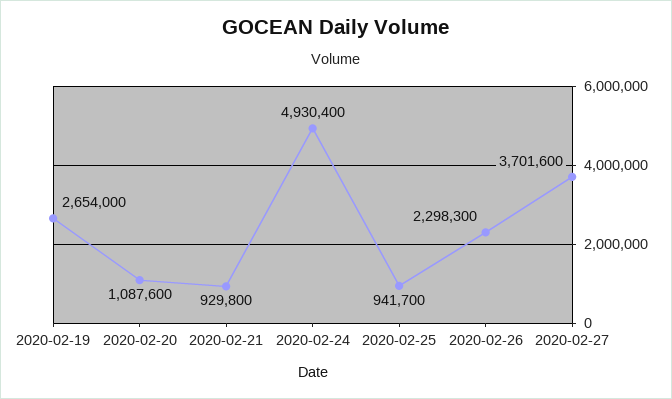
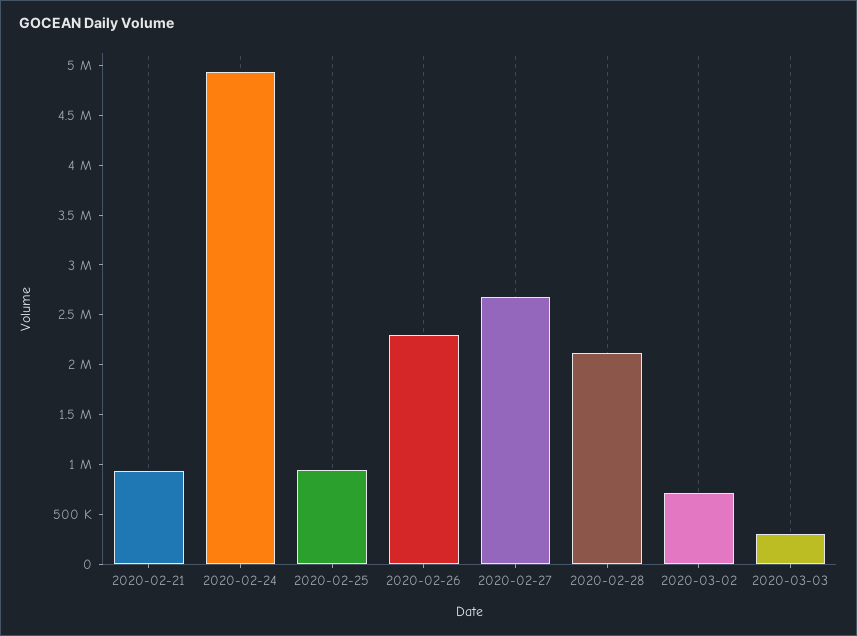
2020-02-19: 2654000 -> none
2020-02-20: 1087600 -> none
2020-02-27: 3701600 -> 2700000
2020-02-28: none -> 2100000
2020-03-02: none -> 700000
2020-03-03: none -> 300000

